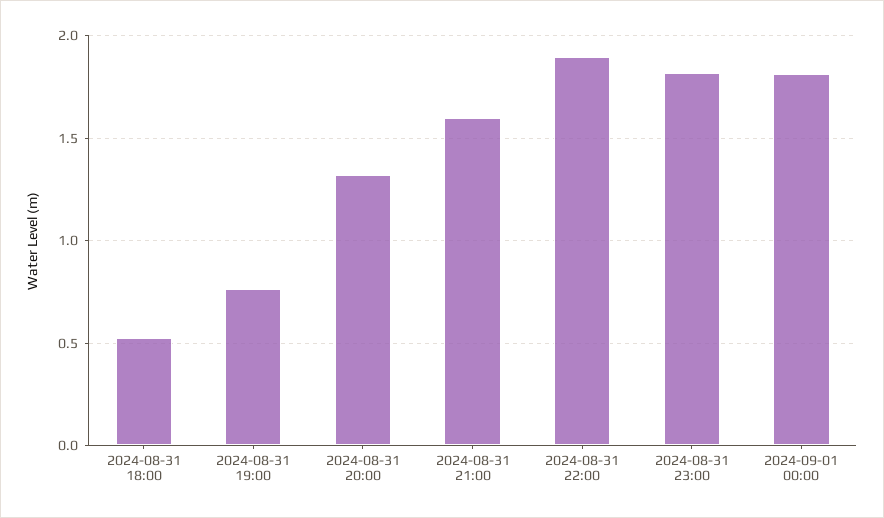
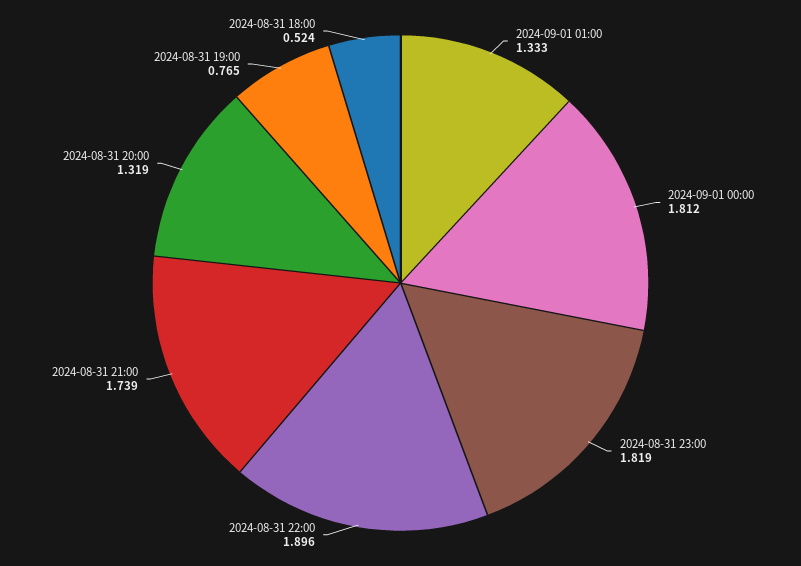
2024-08-31 21:00: 1.6 -> 1.739
2024-09-01 01:00: none -> 1.333

